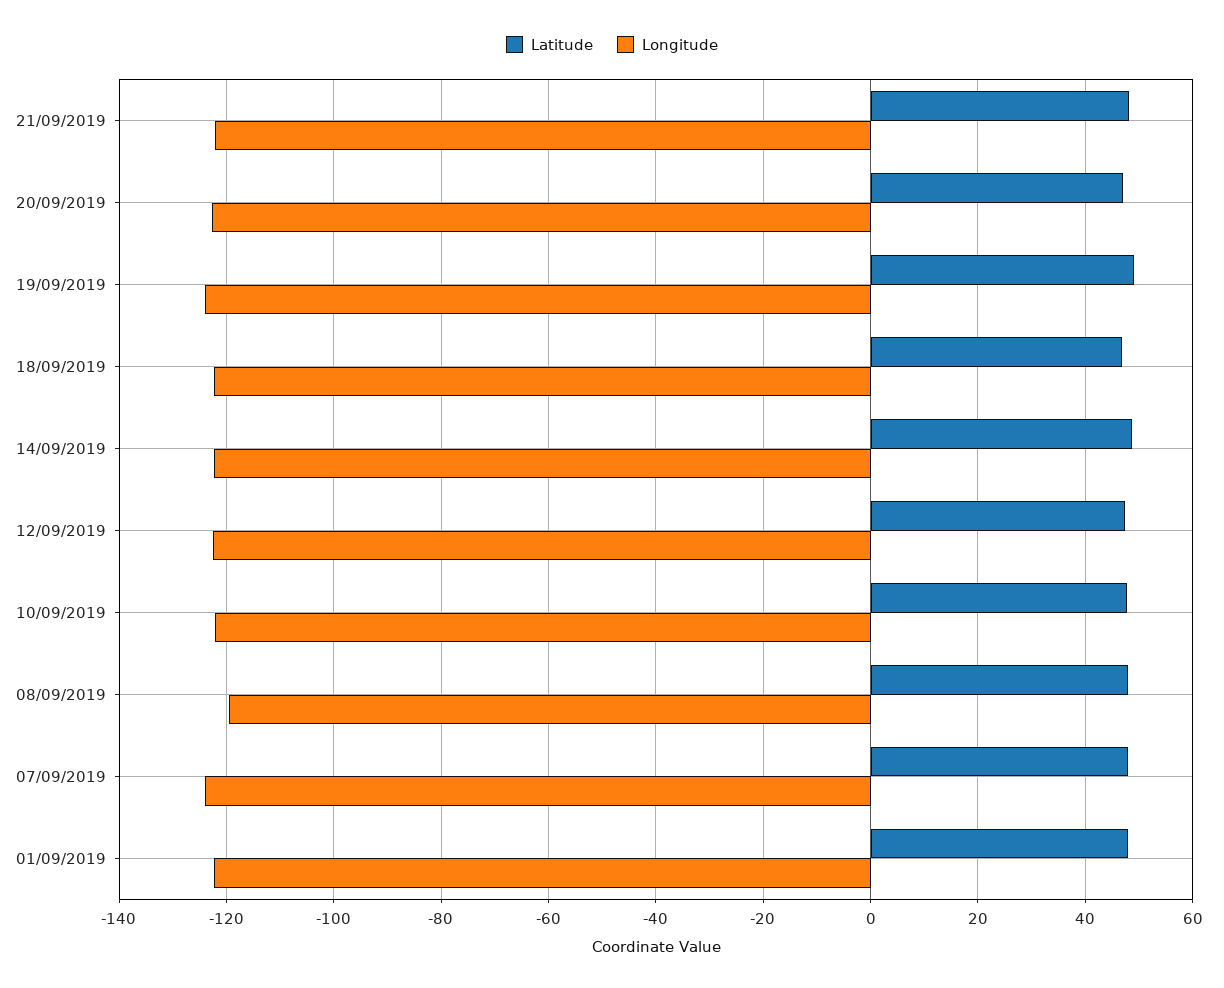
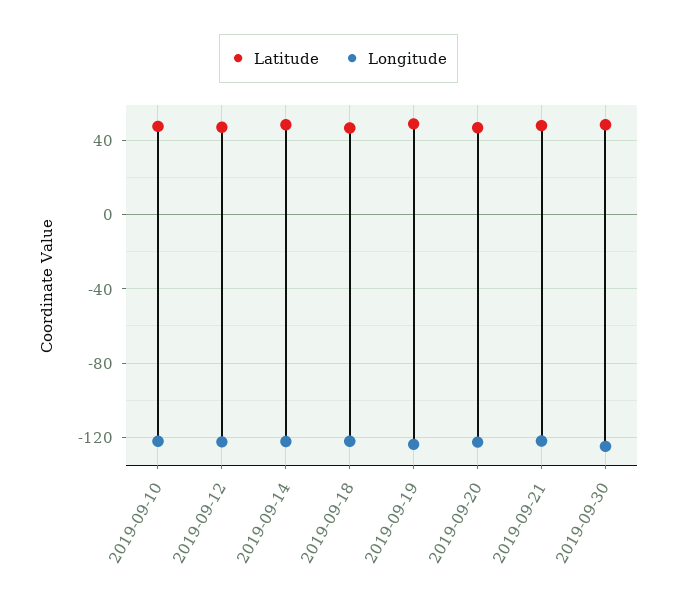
Latitude, 08/09/2019: 48 -> none
Longitude, 08/09/2019: -120 -> none
Latitude, 07/09/2019: 48 -> none
Longitude, 07/09/2019: -124 -> none
Latitude, 01/09/2019: 48 -> none
Longitude, 01/09/2019: -122 -> none
Latitude, 2019-09-30: none -> 50
Longitude, 2019-09-30: none -> -125

